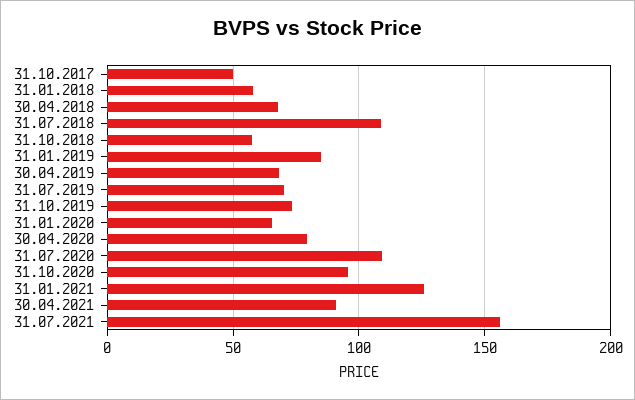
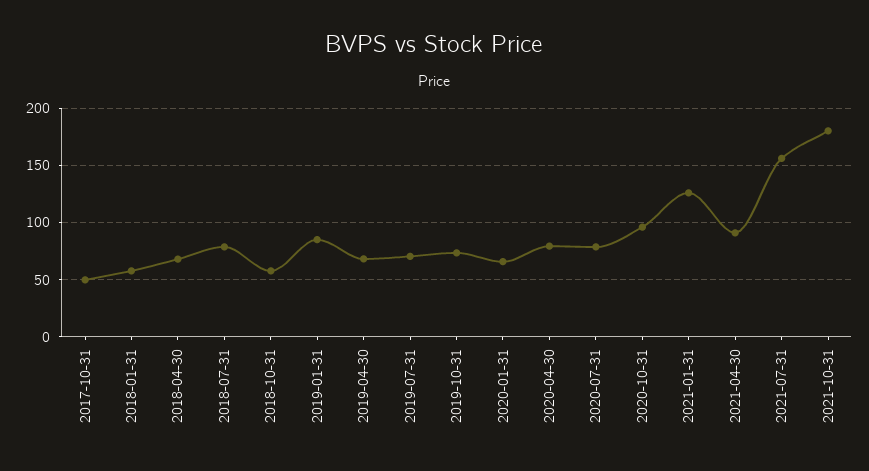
31.07.2018: 110 -> 80
31.07.2020: 110 -> 80
2021-10-31: none -> 180

